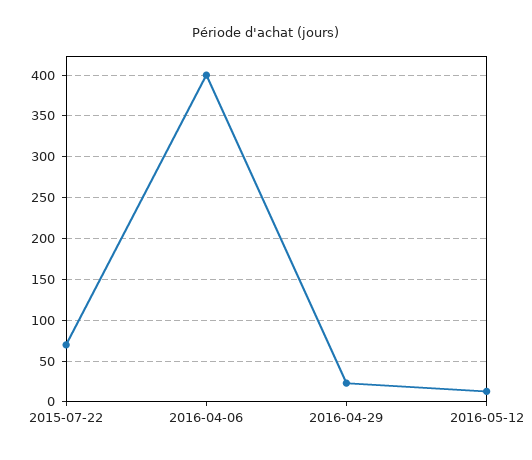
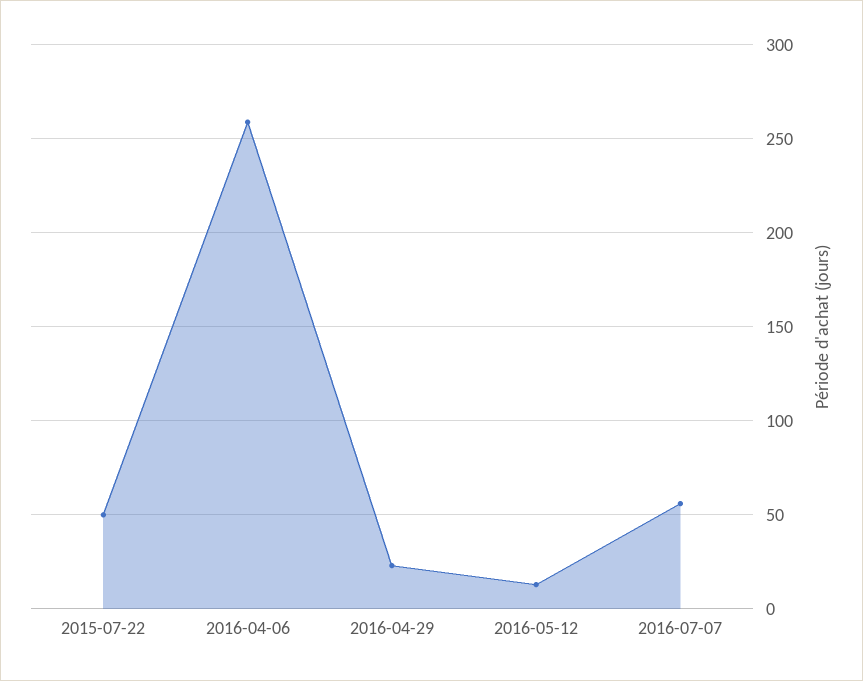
2015-07-22: 70 -> 50
2016-04-06: 400 -> 260
2016-07-07: none -> 55

